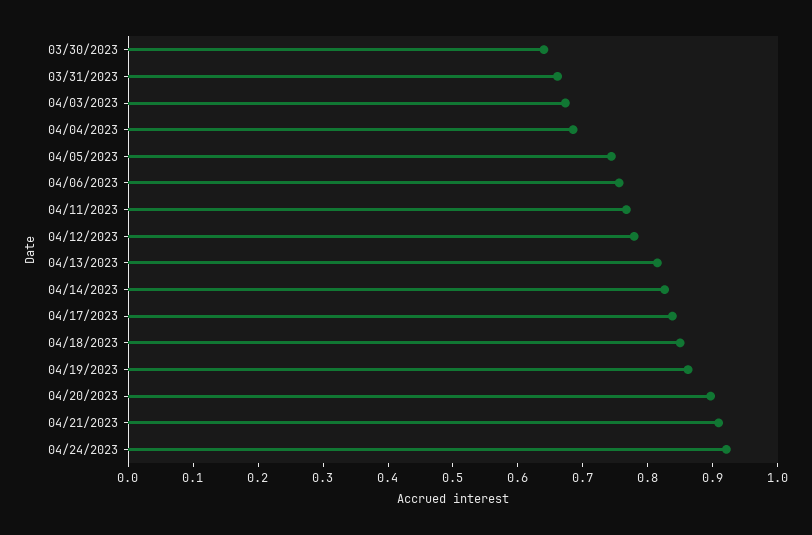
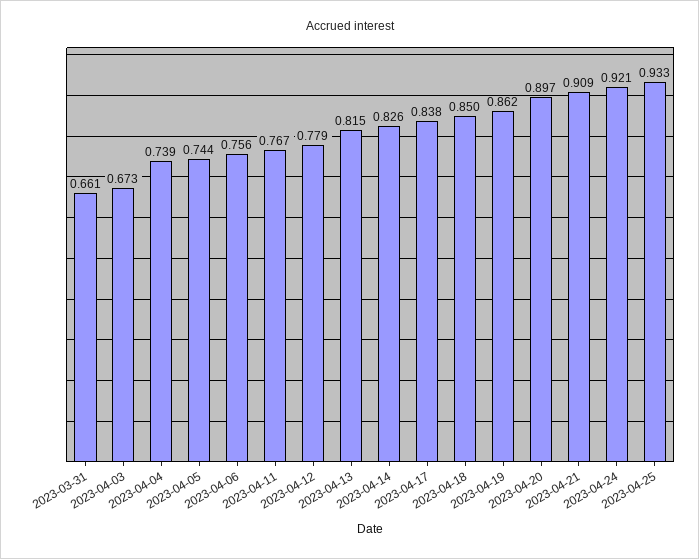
03/30/2023: 0.64 -> none
04/04/2023: 0.68 -> 0.739
2023-04-25: none -> 0.933

